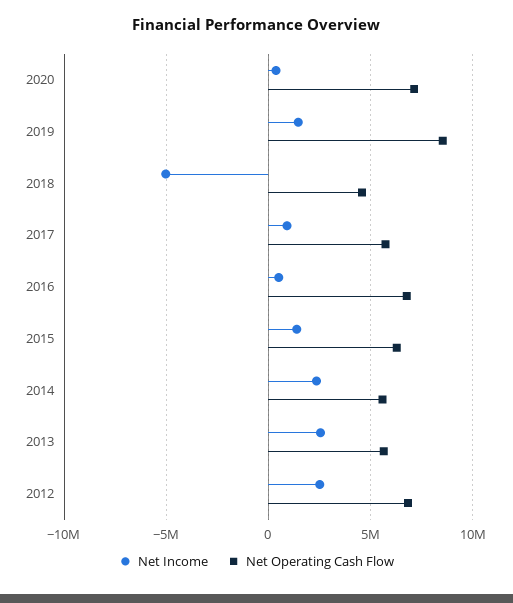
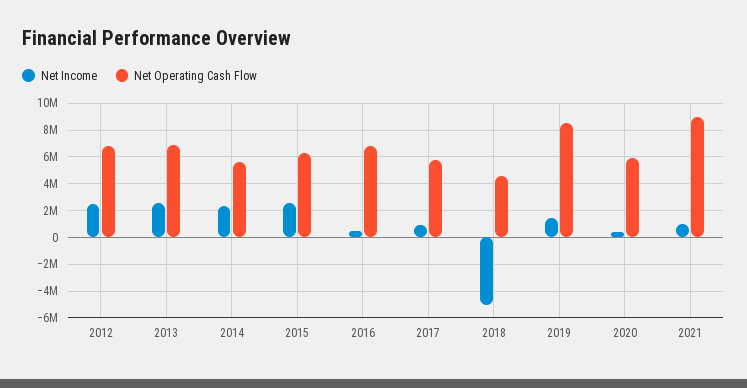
Net Operating Cash Flow, 2020: 7000000 -> 6000000
Net Income, 2015: 1500000 -> 2500000
Net Operating Cash Flow, 2013: 5500000 -> 7000000
Net Income, 2021: none -> 1000000
Net Operating Cash Flow, 2021: none -> 9000000

